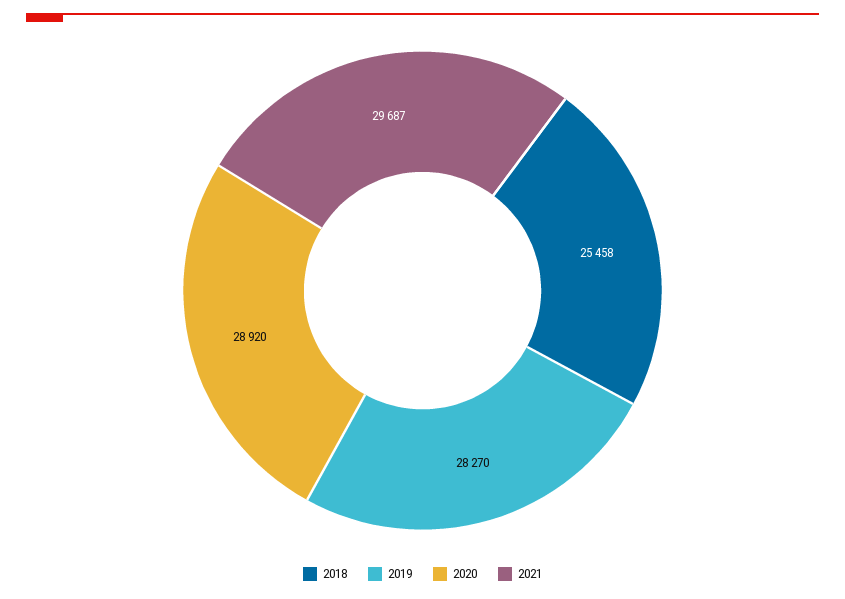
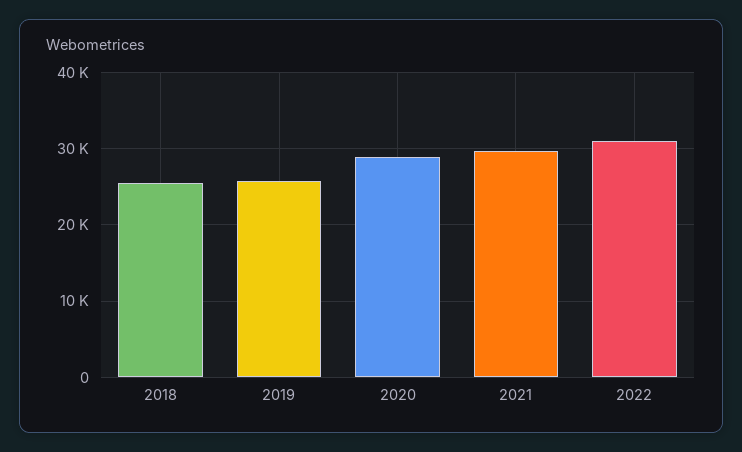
2019: 28270 -> 26000
2022: none -> 31000

